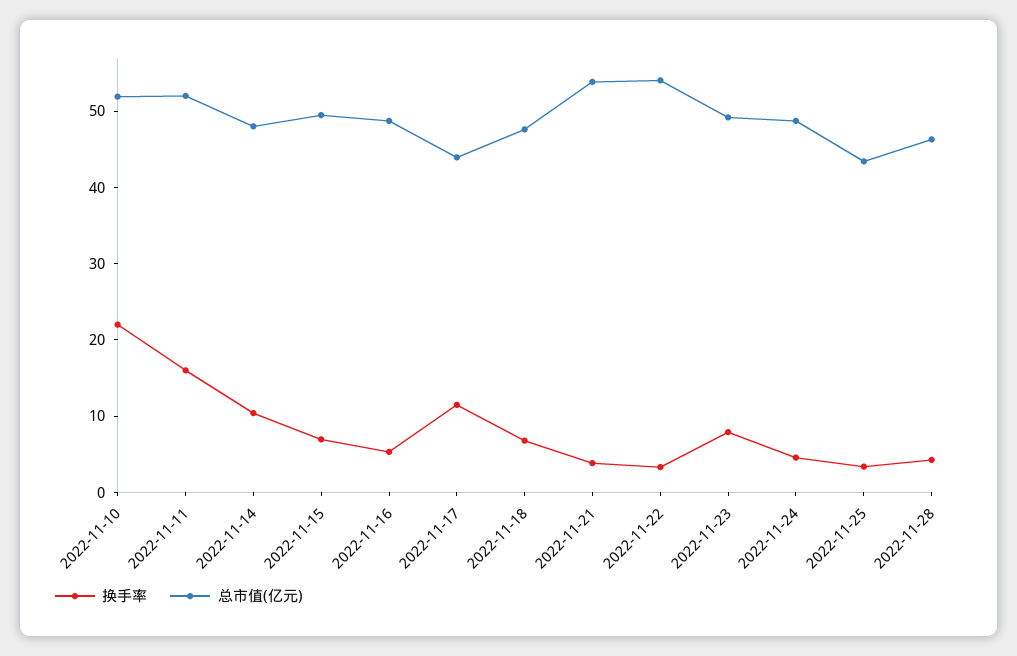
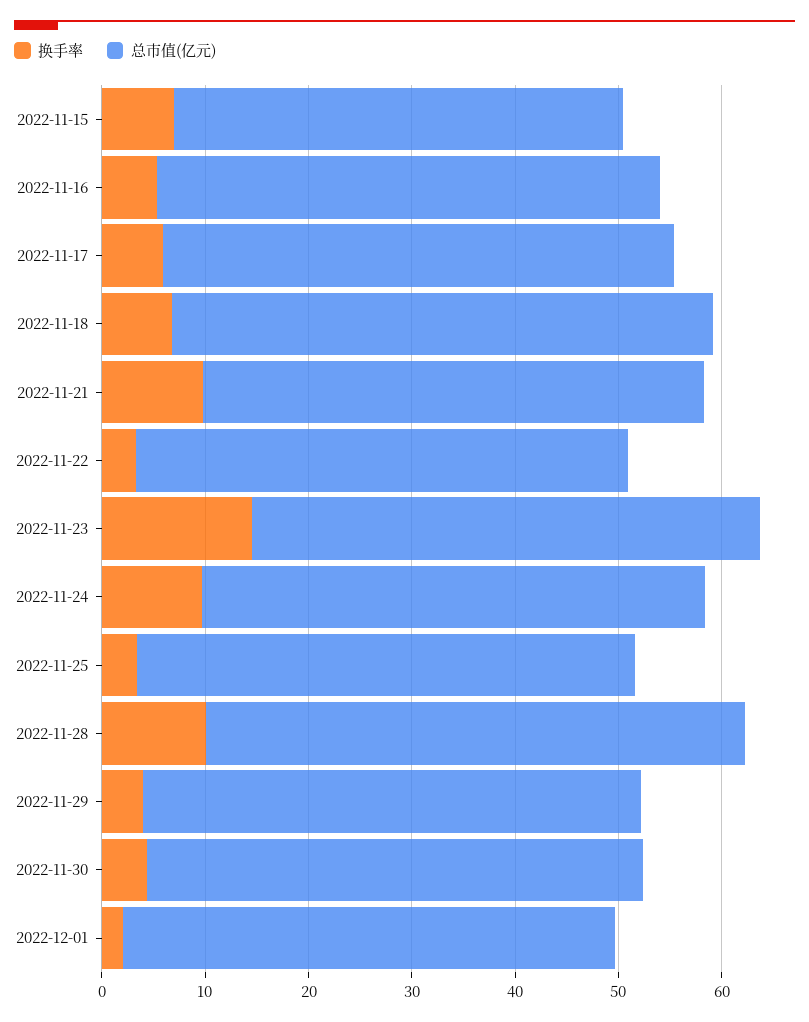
换手率, 2022-11-10: 22 -> none
总市值(亿元), 2022-11-10: 52 -> none
换手率, 2022-11-11: 16 -> none
总市值(亿元), 2022-11-11: 52 -> none
换手率, 2022-11-14: 10 -> none
总市值(亿元), 2022-11-14: 48 -> none
总市值(亿元), 2022-11-15: 50 -> 44
换手率, 2022-11-17: 12 -> 6
总市值(亿元), 2022-11-17: 44 -> 50
总市值(亿元), 2022-11-18: 48 -> 52
换手率, 2022-11-21: 4 -> 10
总市值(亿元), 2022-11-21: 54 -> 48
总市值(亿元), 2022-11-22: 54 -> 48
换手率, 2022-11-23: 8 -> 14
换手率, 2022-11-24: 4 -> 10
总市值(亿元), 2022-11-25: 44 -> 48
换手率, 2022-11-28: 4 -> 10
总市值(亿元), 2022-11-28: 46 -> 52
换手率, 2022-11-29: none -> 4
总市值(亿元), 2022-11-29: none -> 48
换手率, 2022-11-30: none -> 4
总市值(亿元), 2022-11-30: none -> 48
换手率, 2022-12-01: none -> 2
总市值(亿元), 2022-12-01: none -> 48

